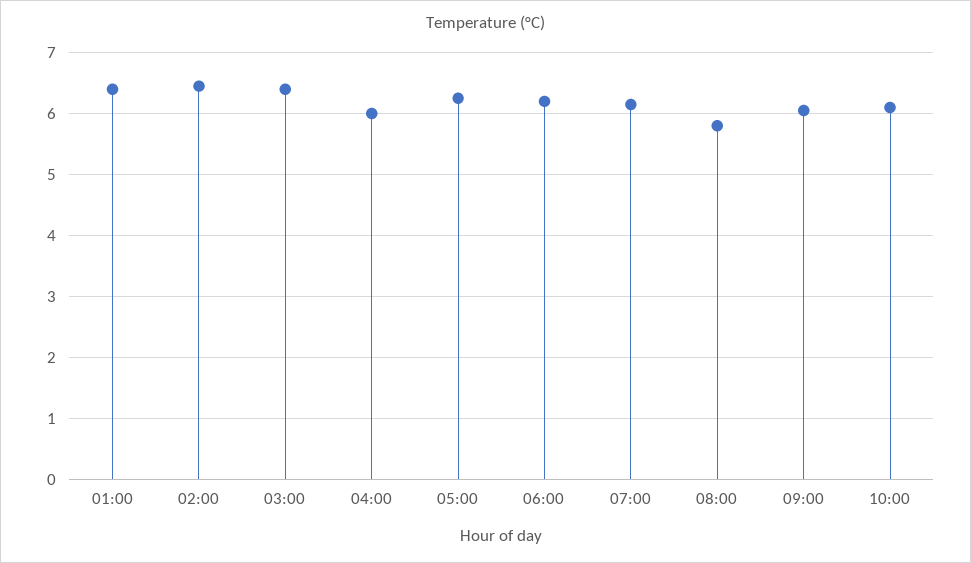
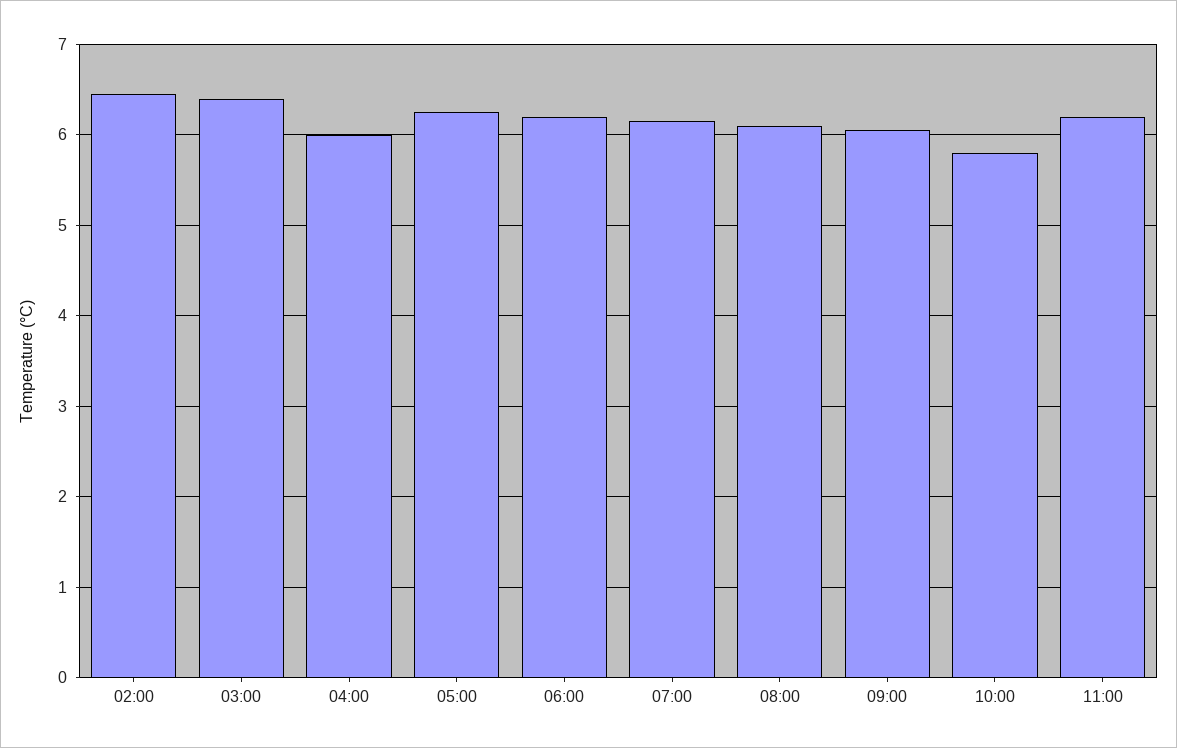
01:00: 6.4 -> none
08:00: 5.8 -> 6.1
10:00: 6.1 -> 5.8
11:00: none -> 6.2

